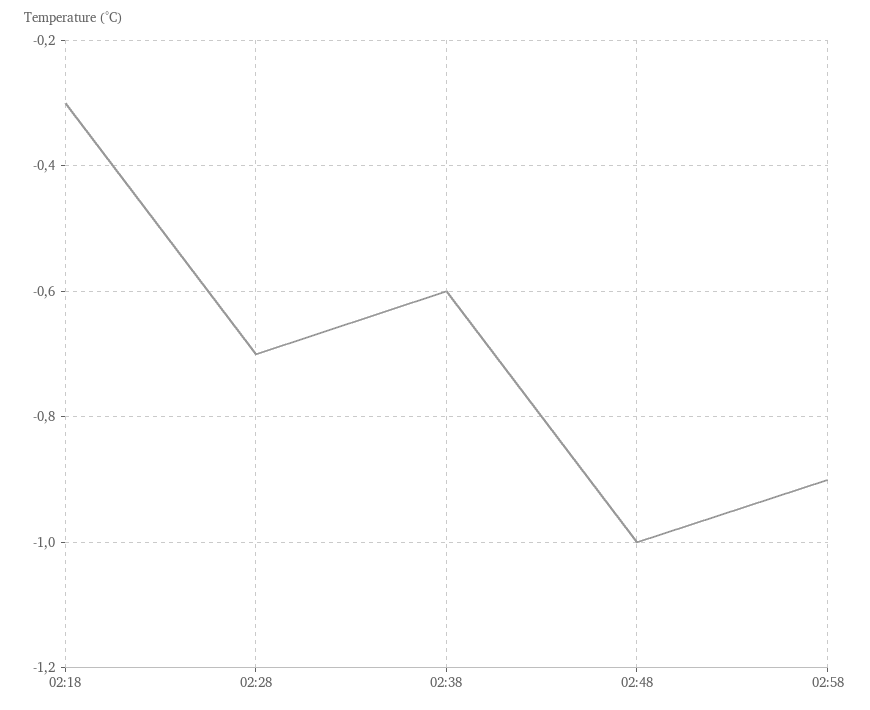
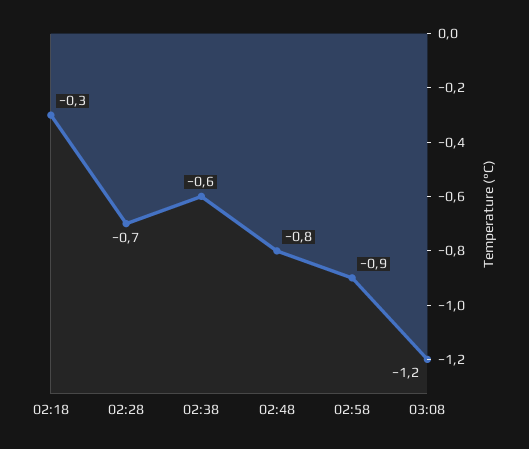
02:48: -1 -> -0.8
03:08: none -> -1.2

